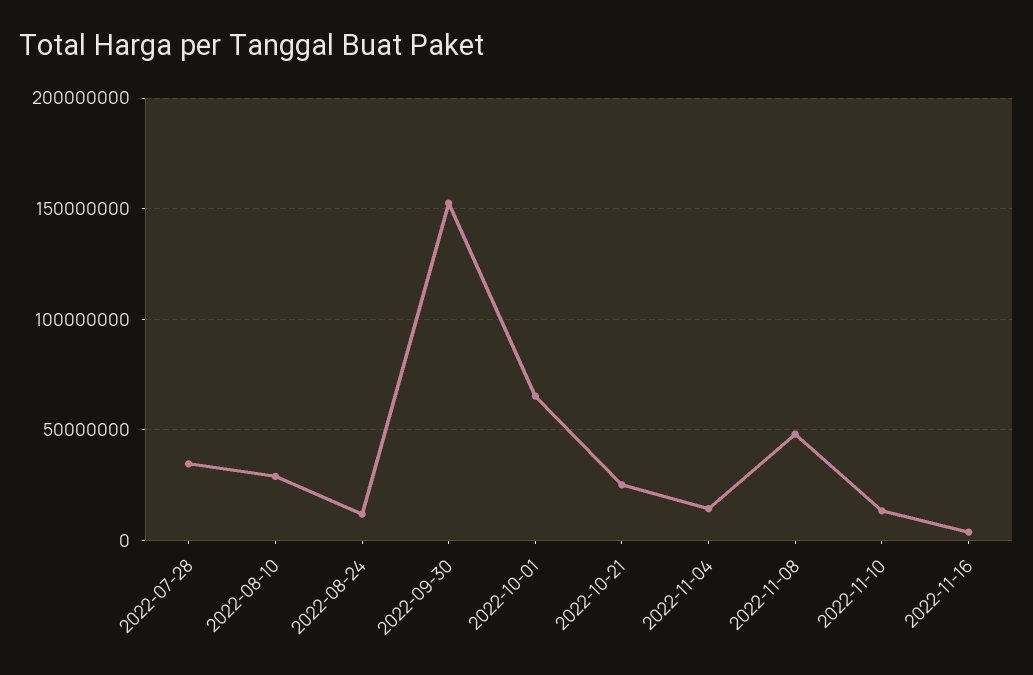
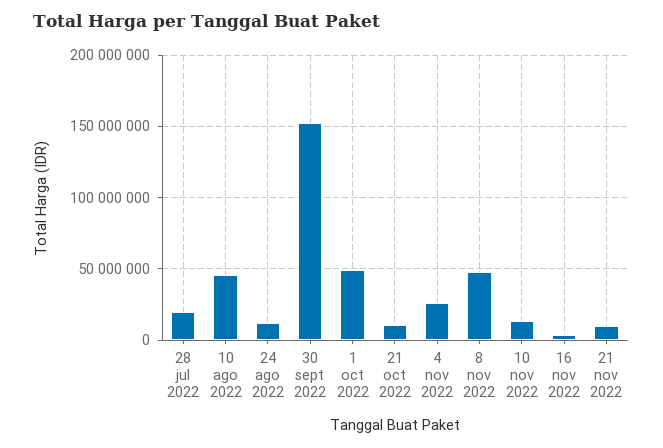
2022-07-28: 35000000 -> 20000000
2022-08-10: 30000000 -> 45000000
2022-10-01: 65000000 -> 50000000
2022-10-21: 25000000 -> 10000000
2022-11-04: 15000000 -> 25000000
21 nov 2022: none -> 10000000

